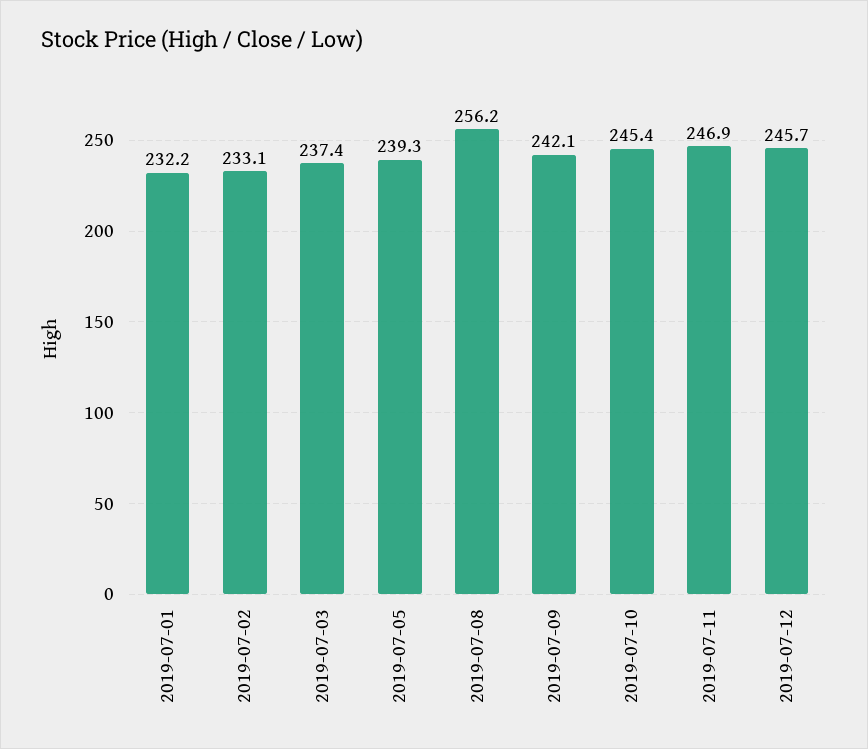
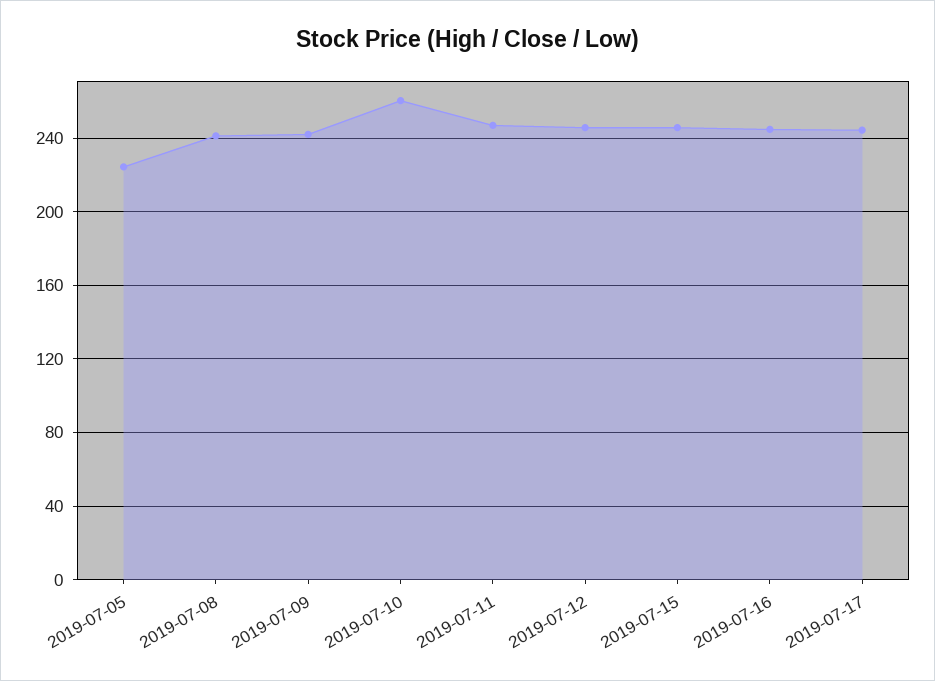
2019-07-01: 232.2 -> none
2019-07-02: 233.1 -> none
2019-07-03: 237.4 -> none
2019-07-05: 239.3 -> 225
2019-07-08: 256.2 -> 240
2019-07-10: 245.4 -> 260
2019-07-15: none -> 245
2019-07-16: none -> 245
2019-07-17: none -> 245

